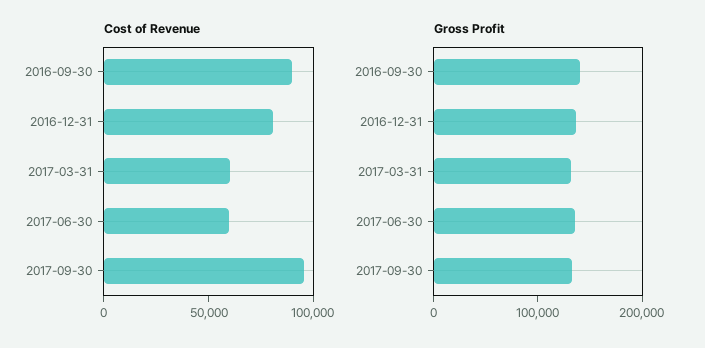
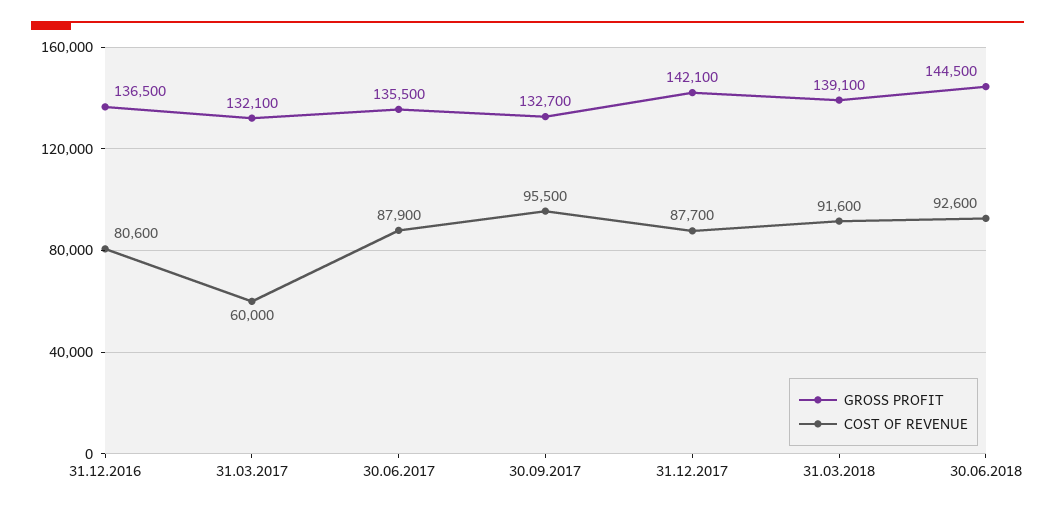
Cost of Revenue, 2016-09-30: 90000 -> none
Cost of Revenue, 2017-06-30: 60000 -> 87900
Gross Profit, 2016-09-30: 140000 -> none
Gross Profit, 31.12.2017: none -> 142100
Cost of Revenue, 31.12.2017: none -> 87700
Gross Profit, 31.03.2018: none -> 139100
Cost of Revenue, 31.03.2018: none -> 91600
Gross Profit, 30.06.2018: none -> 144500
Cost of Revenue, 30.06.2018: none -> 92600

